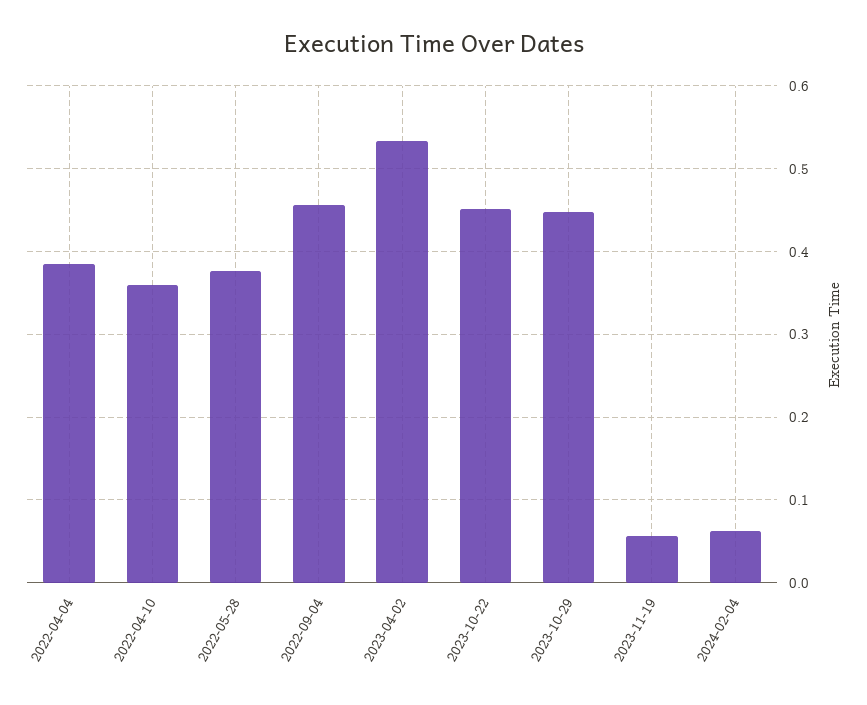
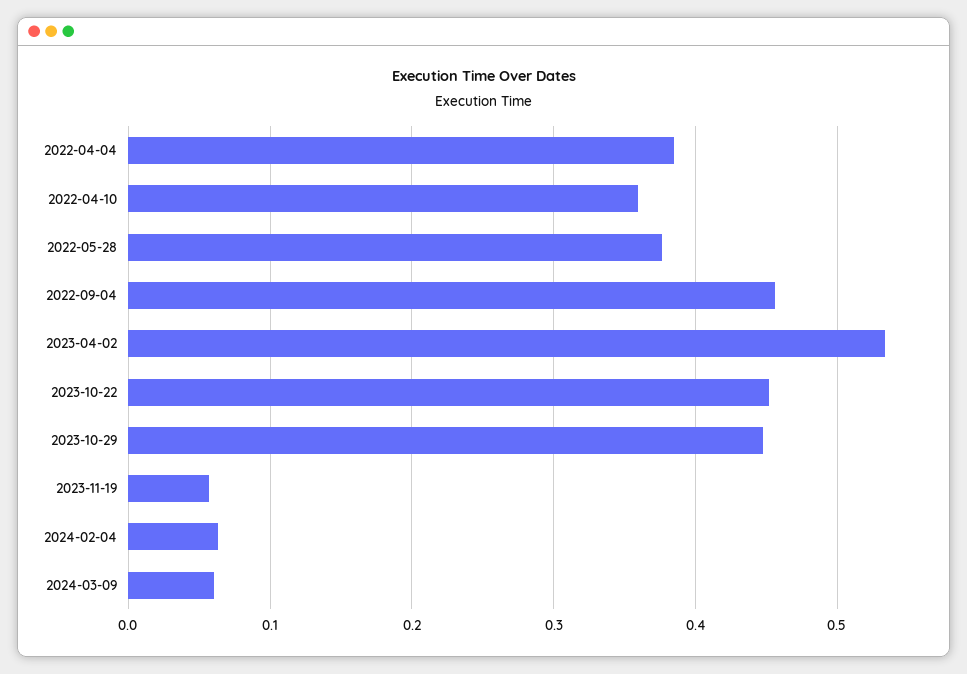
2024-03-09: none -> 0.06

